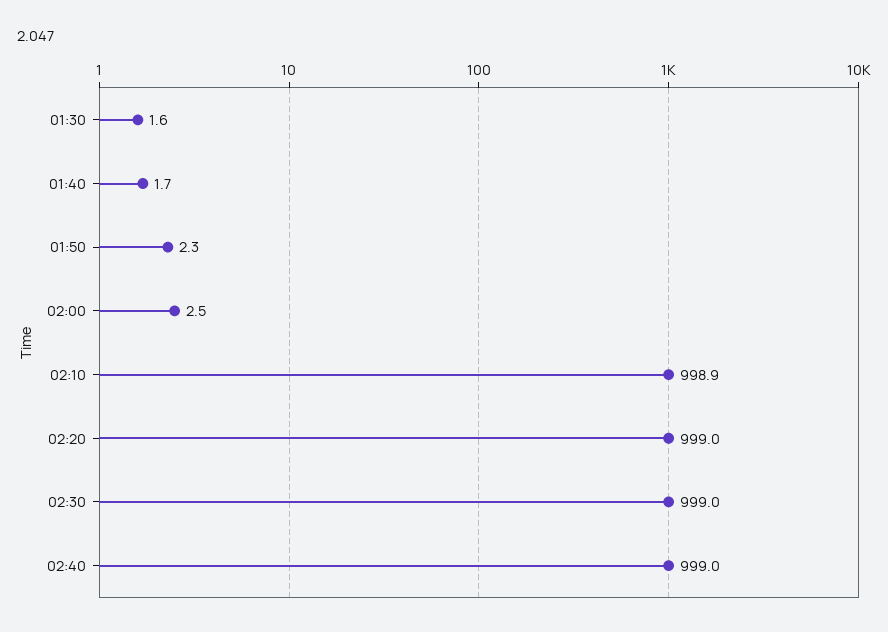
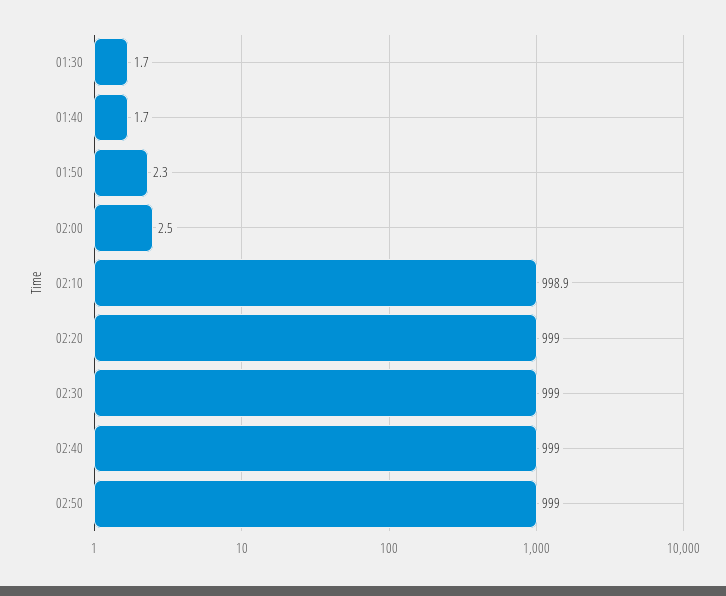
01:30: 1.6 -> 1.7
02:50: none -> 999

